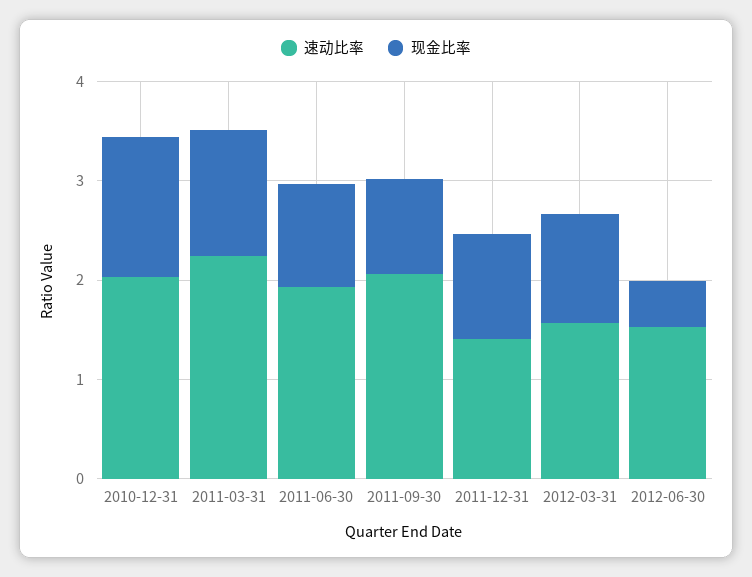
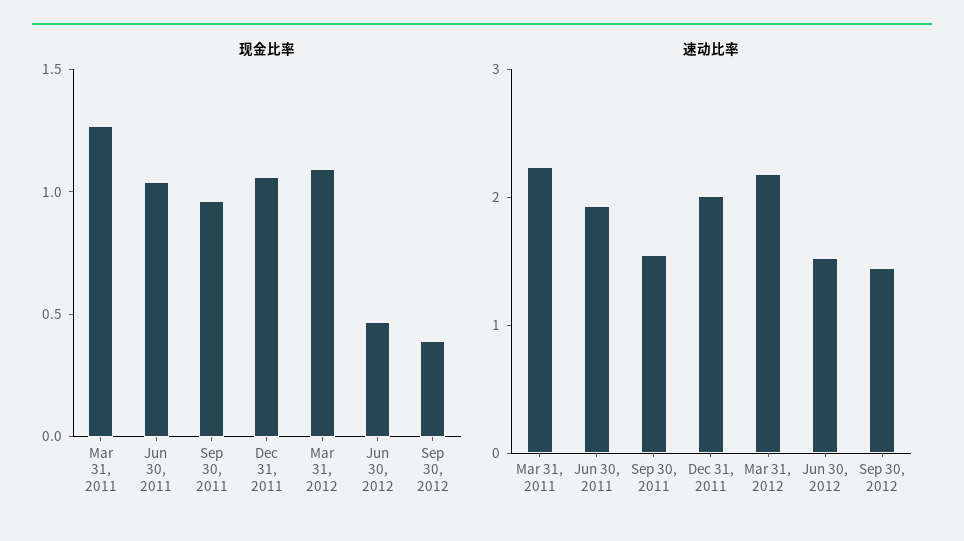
速动比率, 2010-12-31: 2 -> none
现金比率, 2010-12-31: 1.4 -> none
速动比率, 2011-09-30: 2 -> 1.6
速动比率, 2011-12-31: 1.4 -> 2
速动比率, 2012-03-31: 1.6 -> 2.2
现金比率, Sep 30, 2012: none -> 0.4
速动比率, Sep 30, 2012: none -> 1.4

